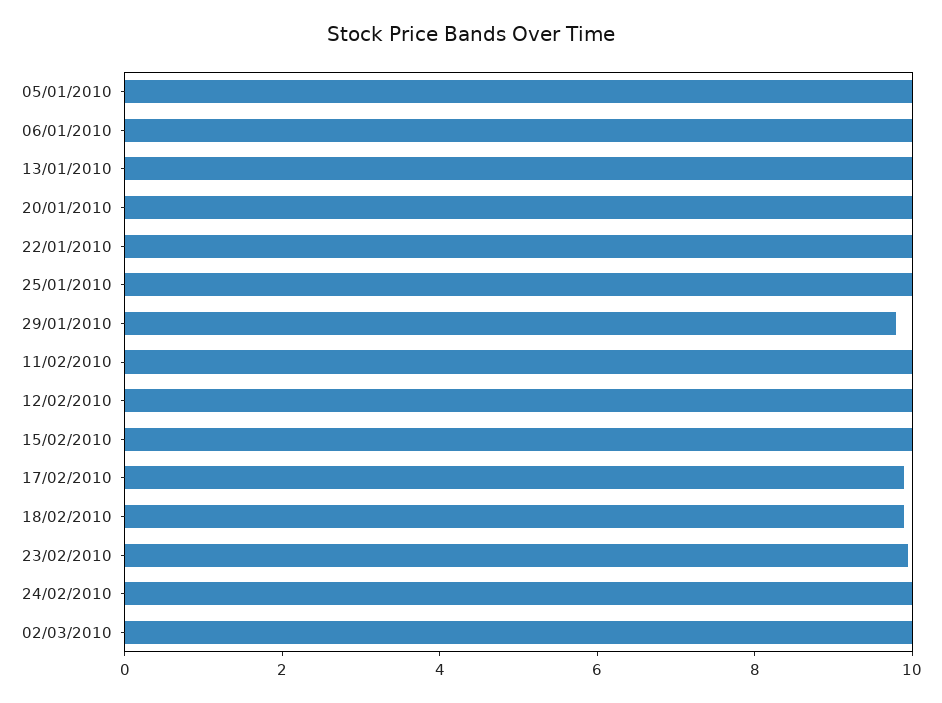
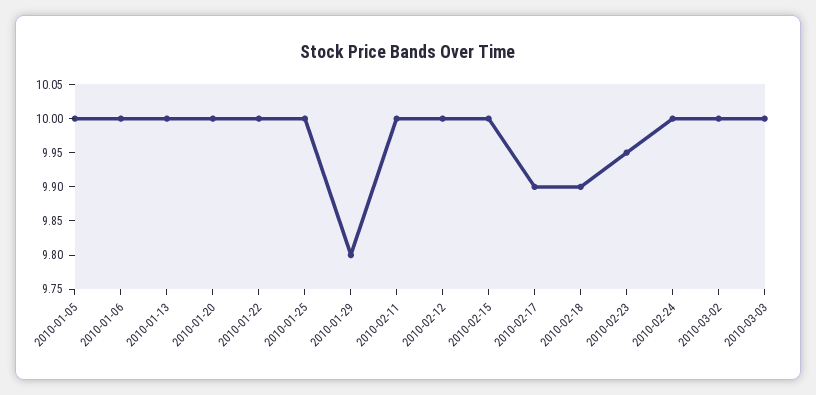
2010-03-03: none -> 10

